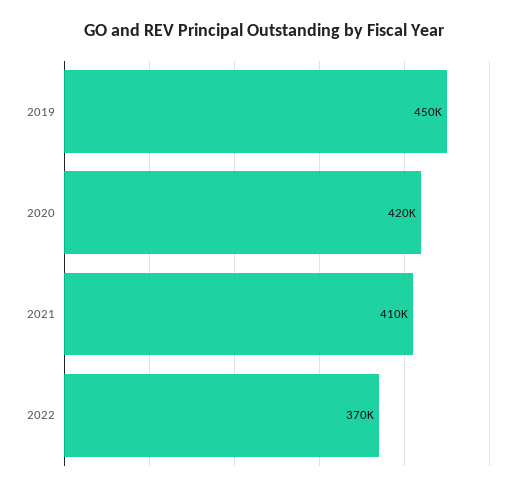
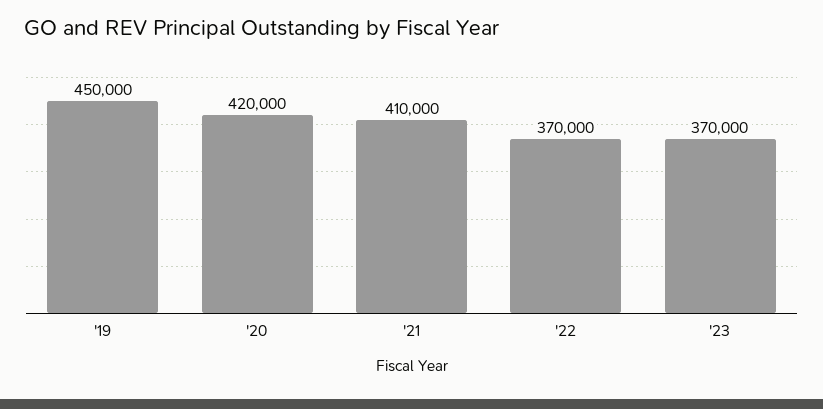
'23: none -> 370000

